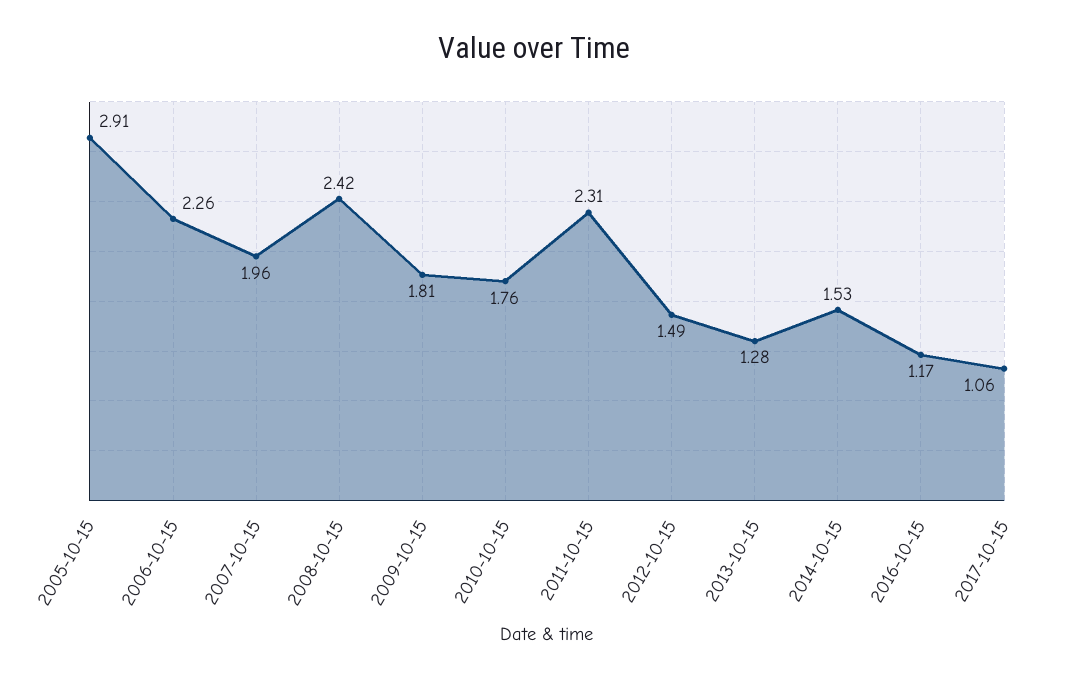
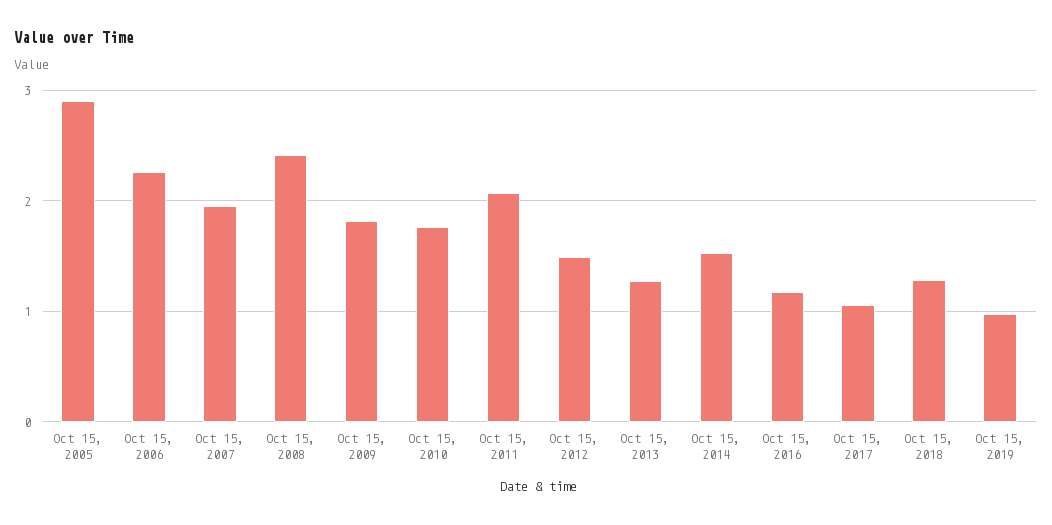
2011-10-15: 2.31 -> 2.1
Oct 15, 2018: none -> 1.3
Oct 15, 2019: none -> 1

